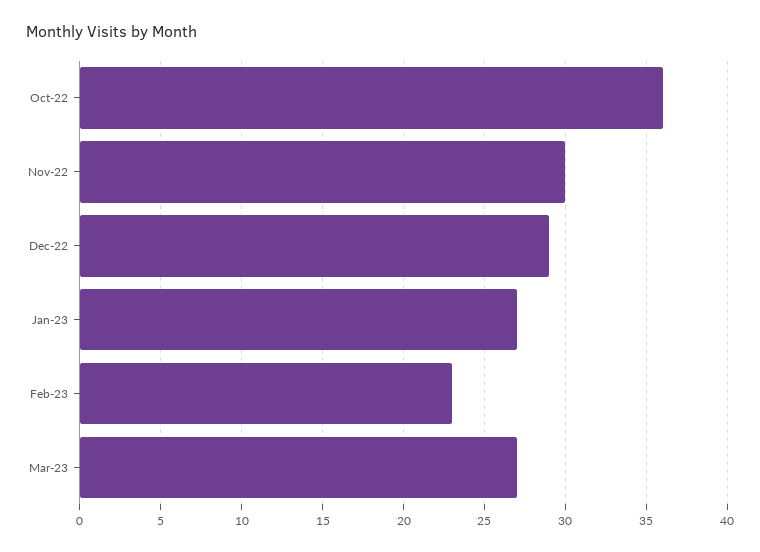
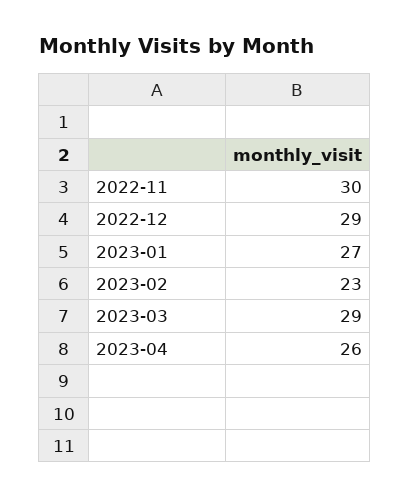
Oct-22: 36 -> none
Mar-23: 27 -> 29
2023-04: none -> 26

